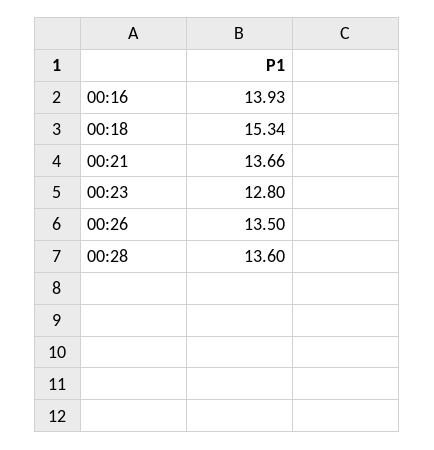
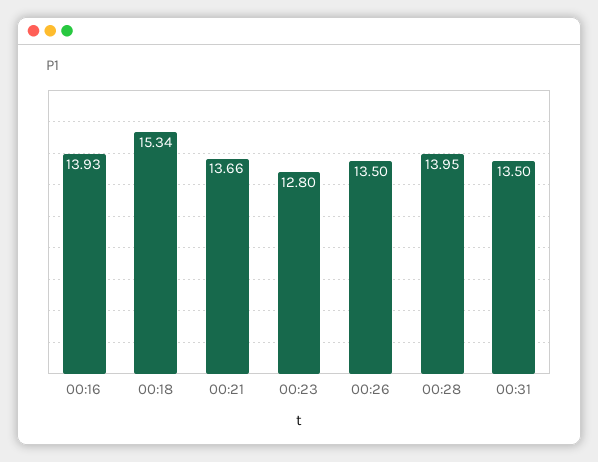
00:28: 13.6 -> 13.95
00:31: none -> 13.5

